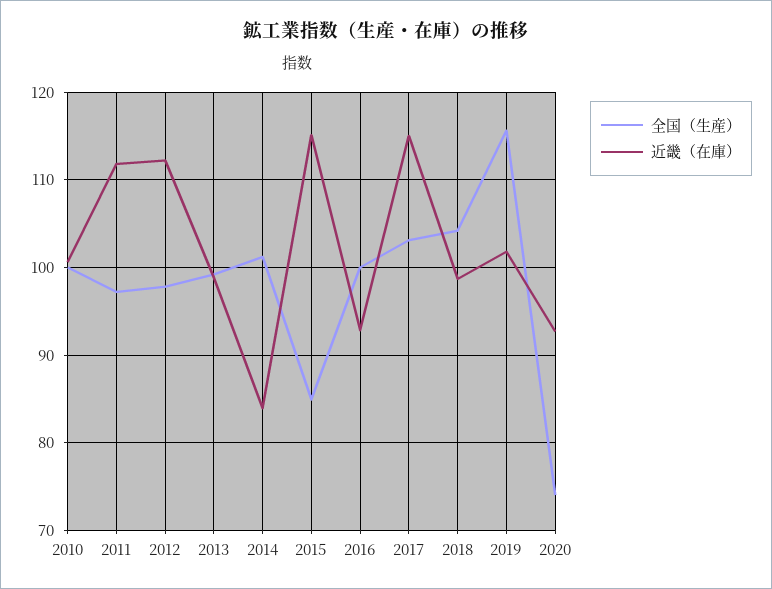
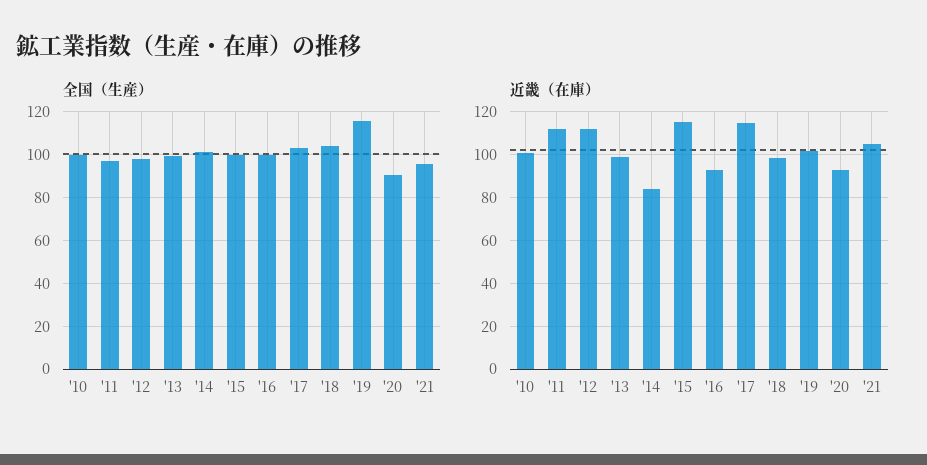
全国（生産）, 2015: 85 -> 100
全国（生産）, 2020: 74 -> 90
全国（生産）, '21: none -> 95
近畿（在庫）, '21: none -> 105

